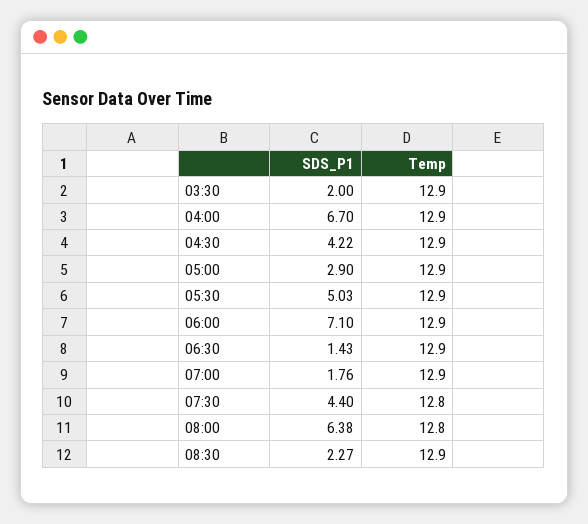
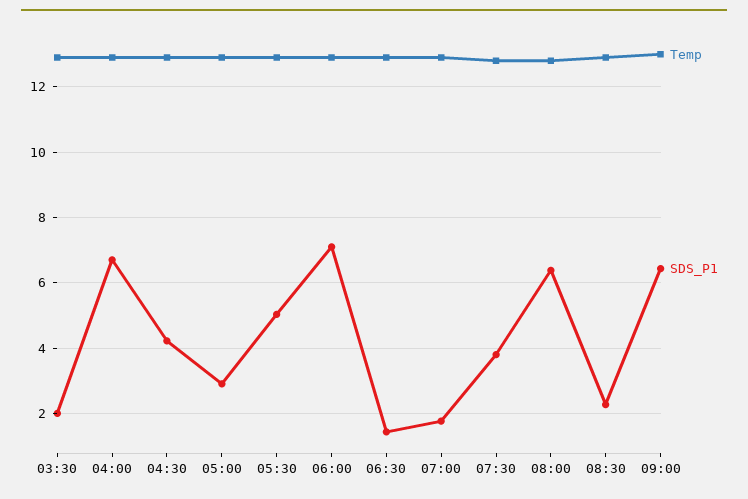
SDS_P1, 07:30: 4.4 -> 3.8
Temp, 09:00: none -> 13
SDS_P1, 09:00: none -> 6.4

